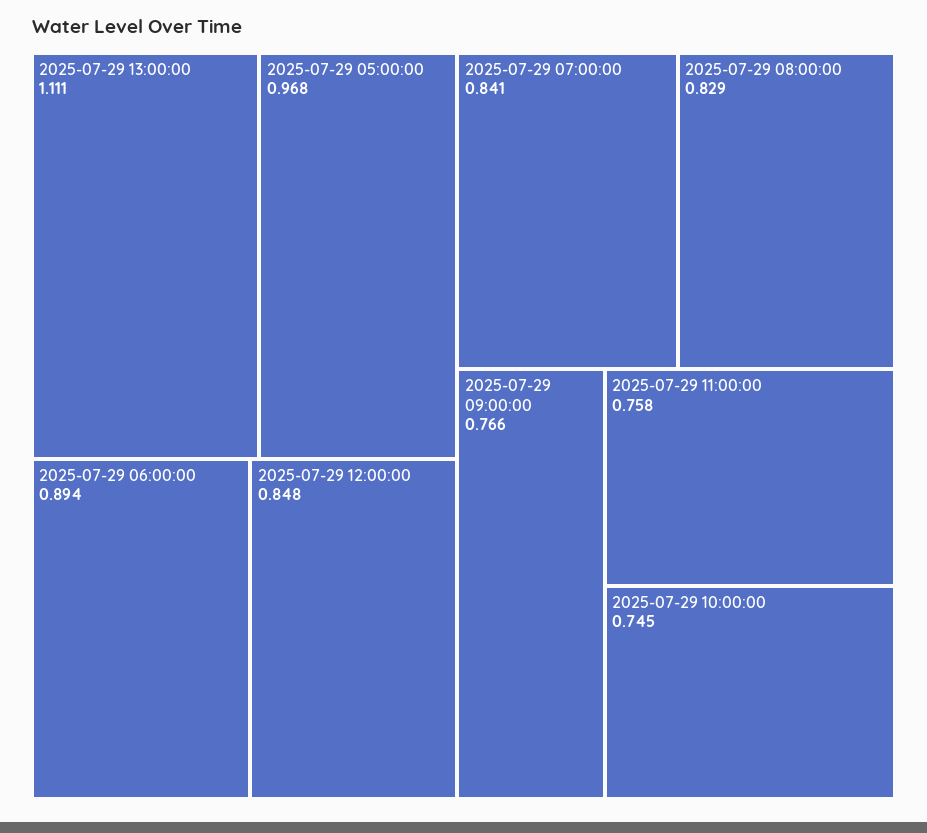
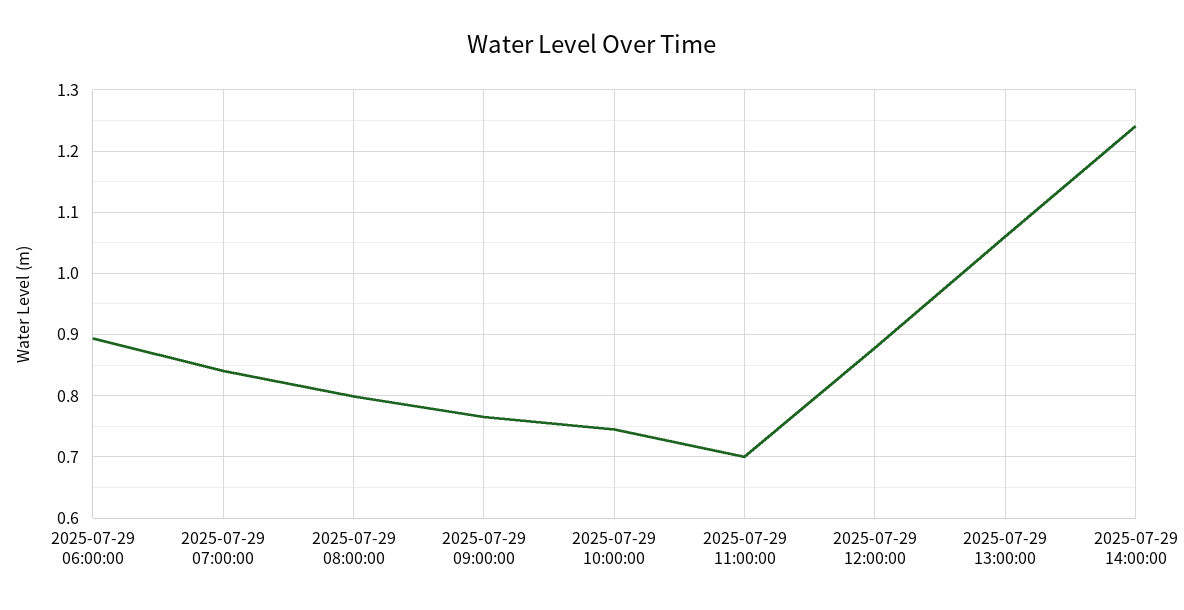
2025-07-29 13:00:00: 1.111 -> 1.06
2025-07-29 05:00:00: 0.968 -> none
2025-07-29 12:00:00: 0.848 -> 0.88
2025-07-29 08:00:00: 0.829 -> 0.8
2025-07-29 11:00:00: 0.758 -> 0.7
2025-07-29 14:00:00: none -> 1.24

